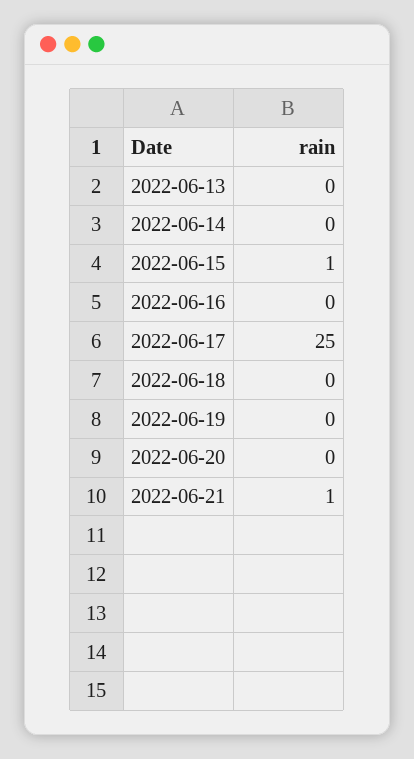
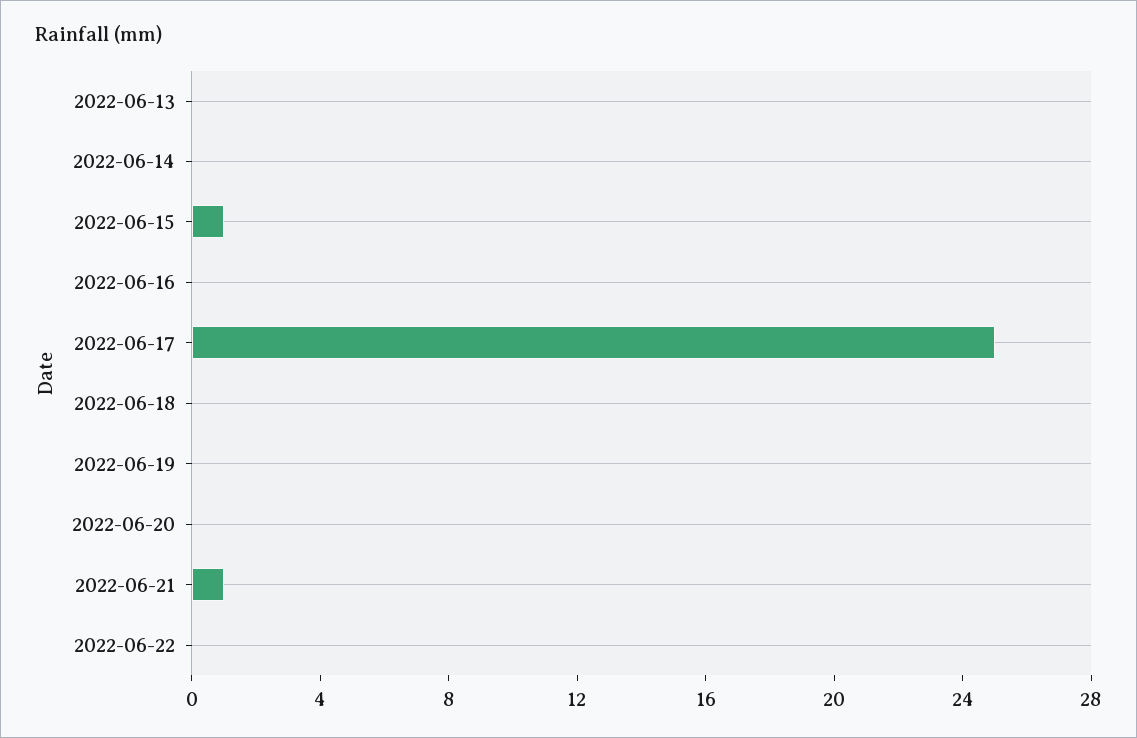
2022-06-22: none -> 0

